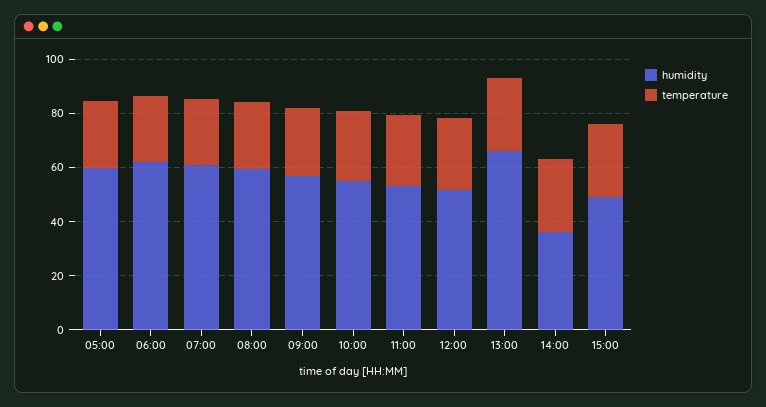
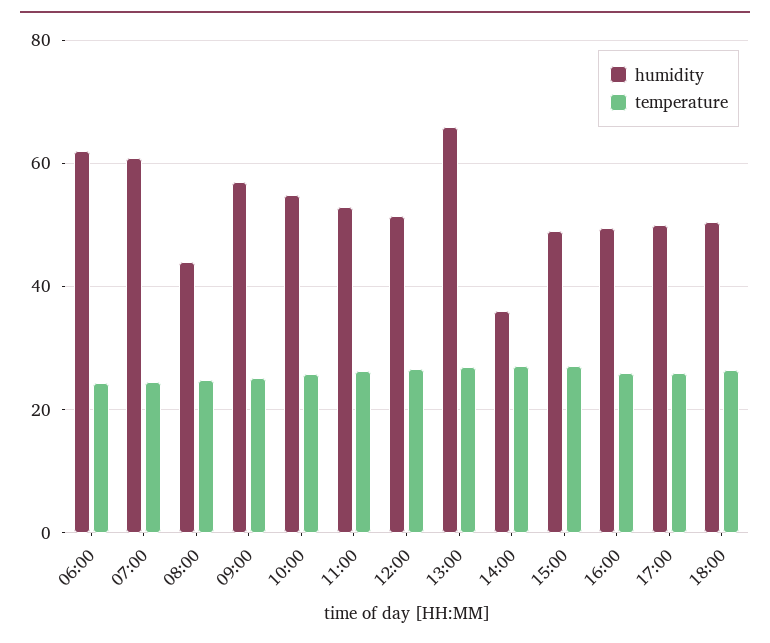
humidity, 05:00: 60 -> none
temperature, 05:00: 25 -> none
humidity, 08:00: 60 -> 44
humidity, 16:00: none -> 50
temperature, 16:00: none -> 26
humidity, 17:00: none -> 50
temperature, 17:00: none -> 26
humidity, 18:00: none -> 50
temperature, 18:00: none -> 26

